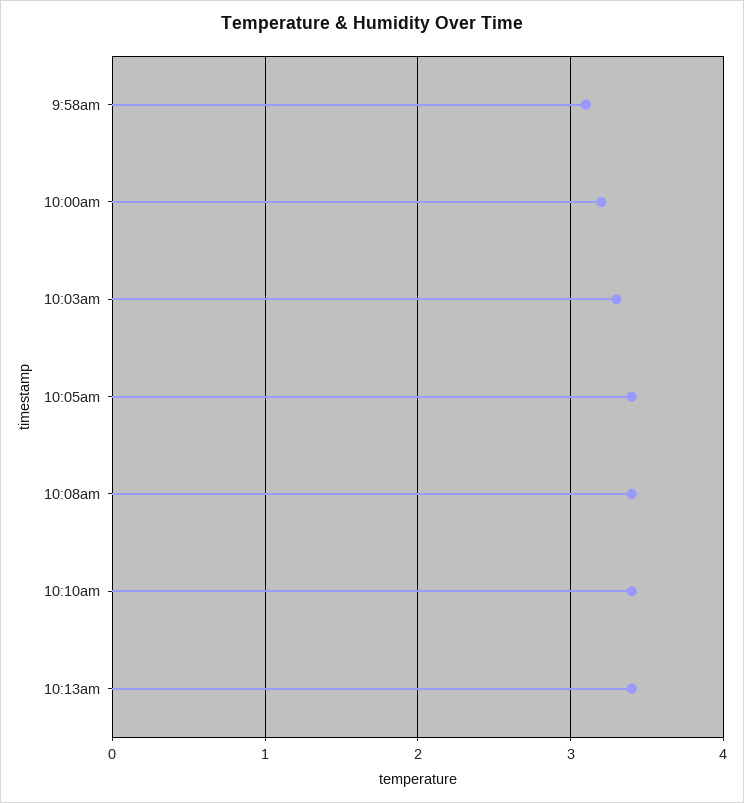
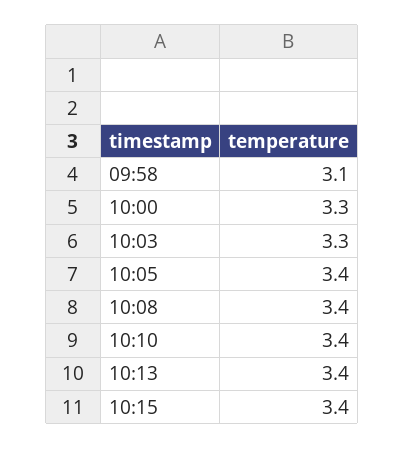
10:00am: 3.2 -> 3.3
10:15: none -> 3.4

